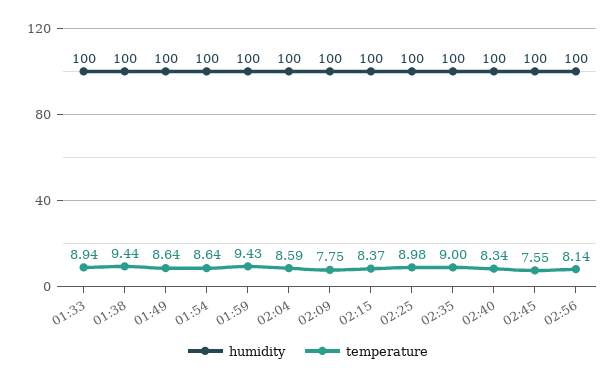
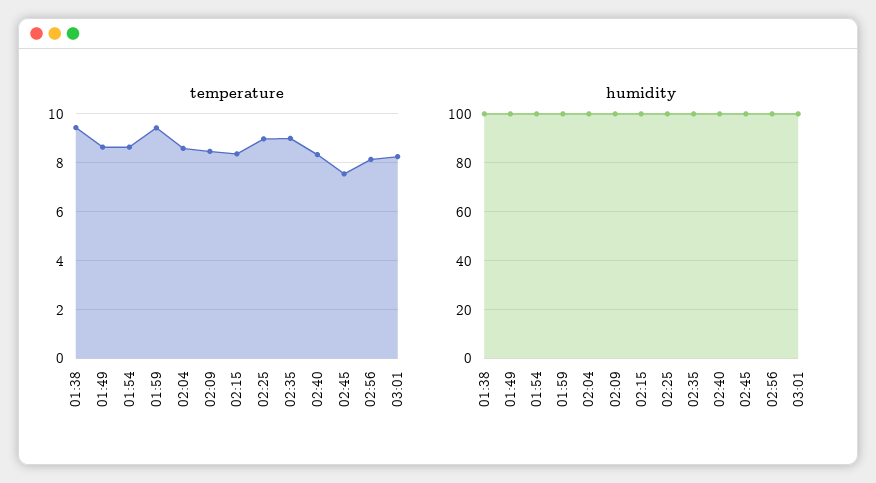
humidity, 01:33: 100 -> none
temperature, 01:33: 8.94 -> none
temperature, 02:09: 7.75 -> 8.5
temperature, 03:01: none -> 8.25
humidity, 03:01: none -> 100

